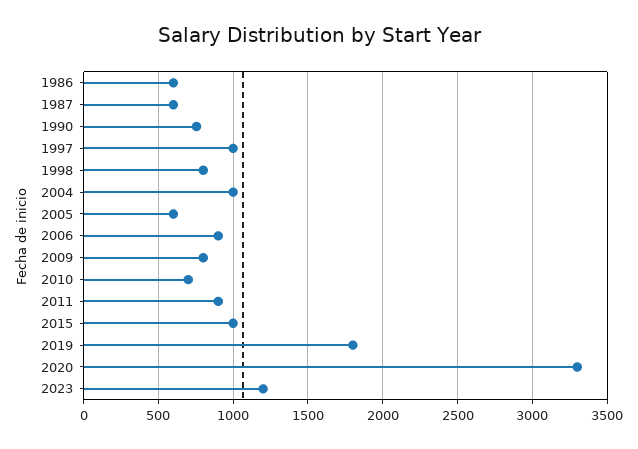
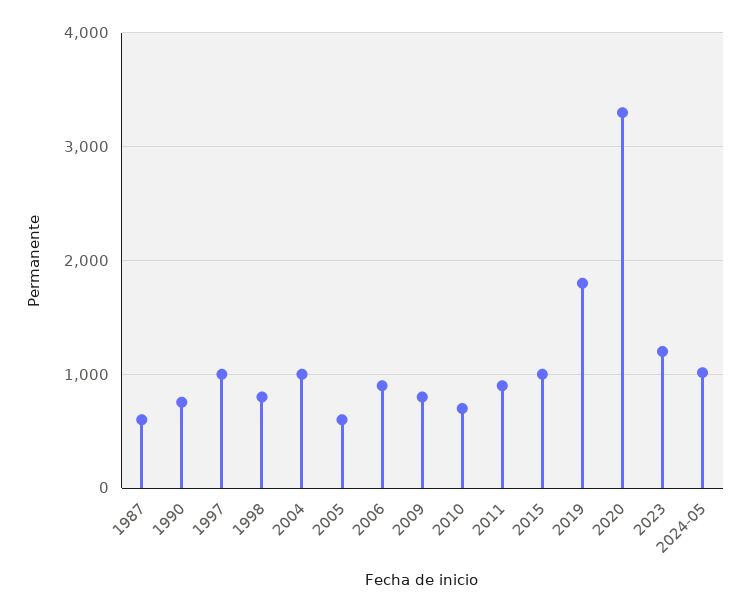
1986: 600 -> none
2024-05: none -> 1000

